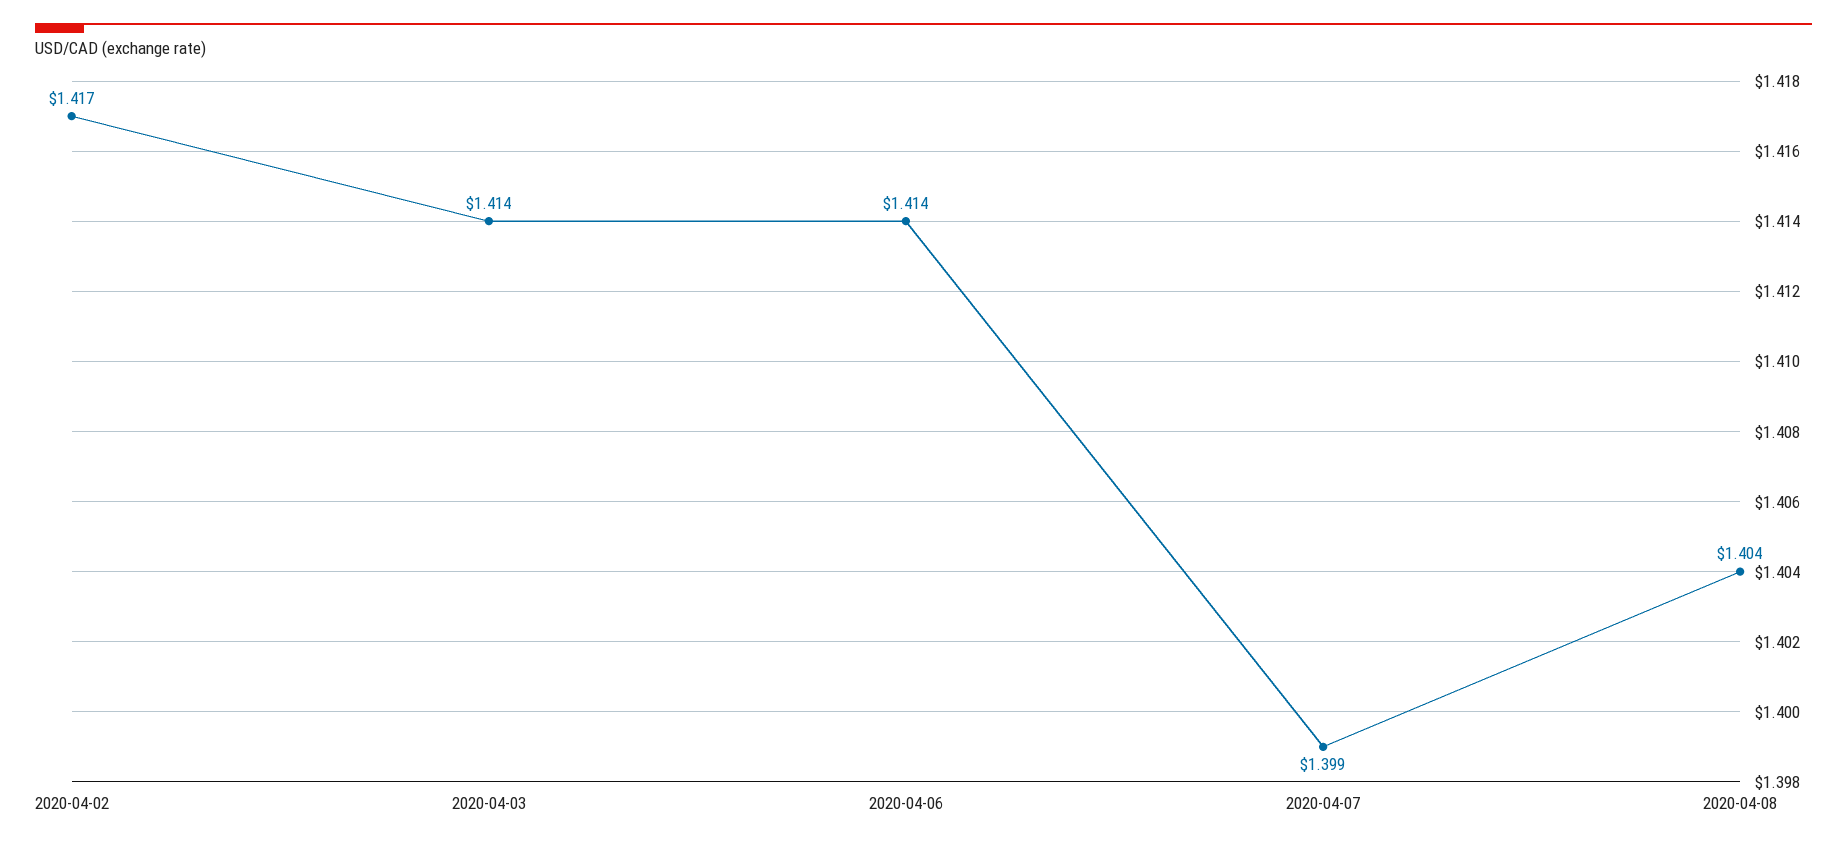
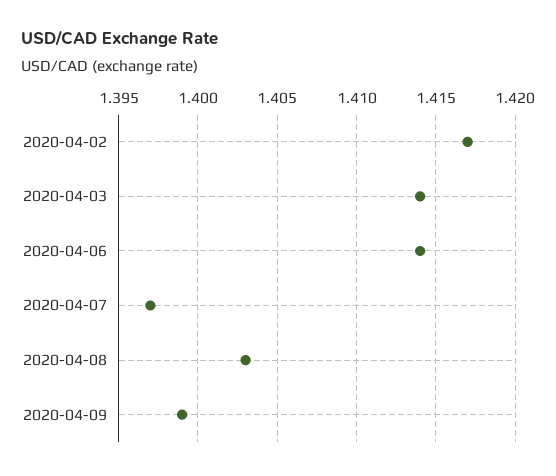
2020-04-07: 1.399 -> 1.397
2020-04-08: 1.404 -> 1.403
2020-04-09: none -> 1.399

